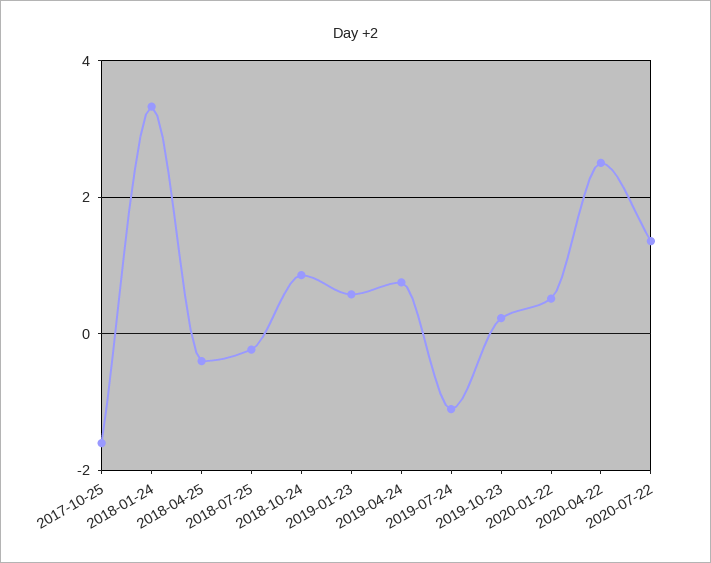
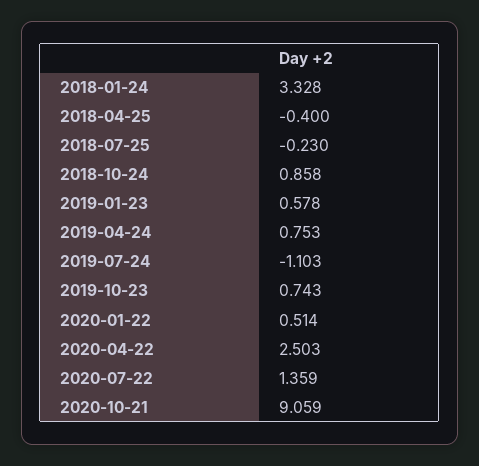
2017-10-25: -1.6 -> none
2019-10-23: 0.2 -> 0.743
2020-10-21: none -> 9.059

